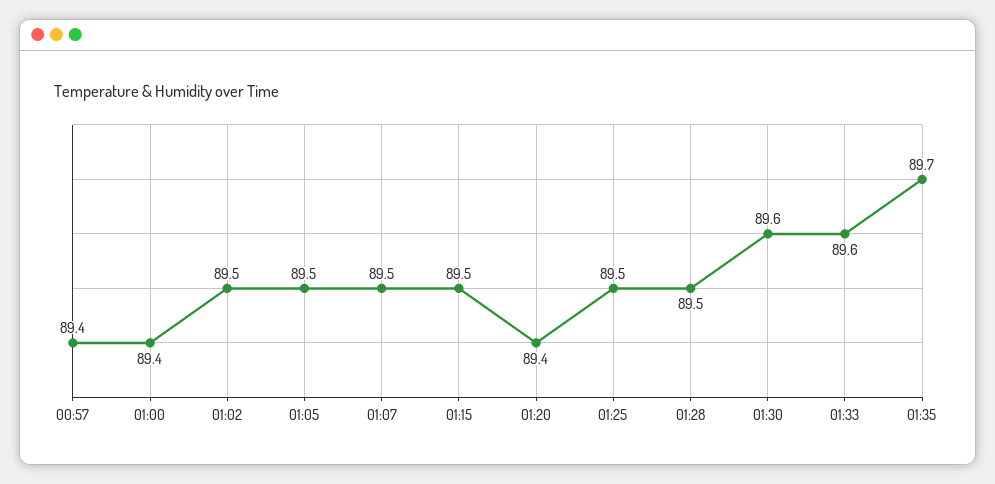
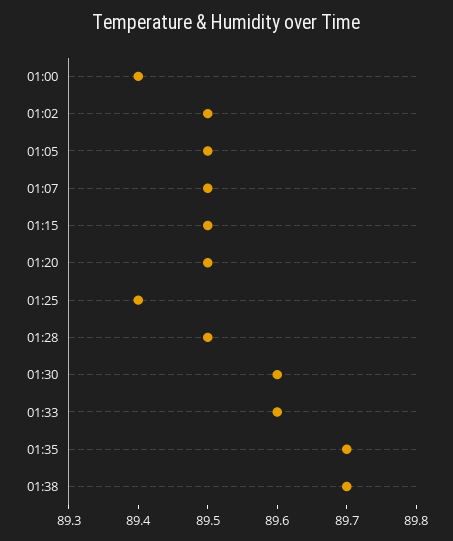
00:57: 89.4 -> none
01:20: 89.4 -> 89.5
01:25: 89.5 -> 89.4
01:38: none -> 89.7

